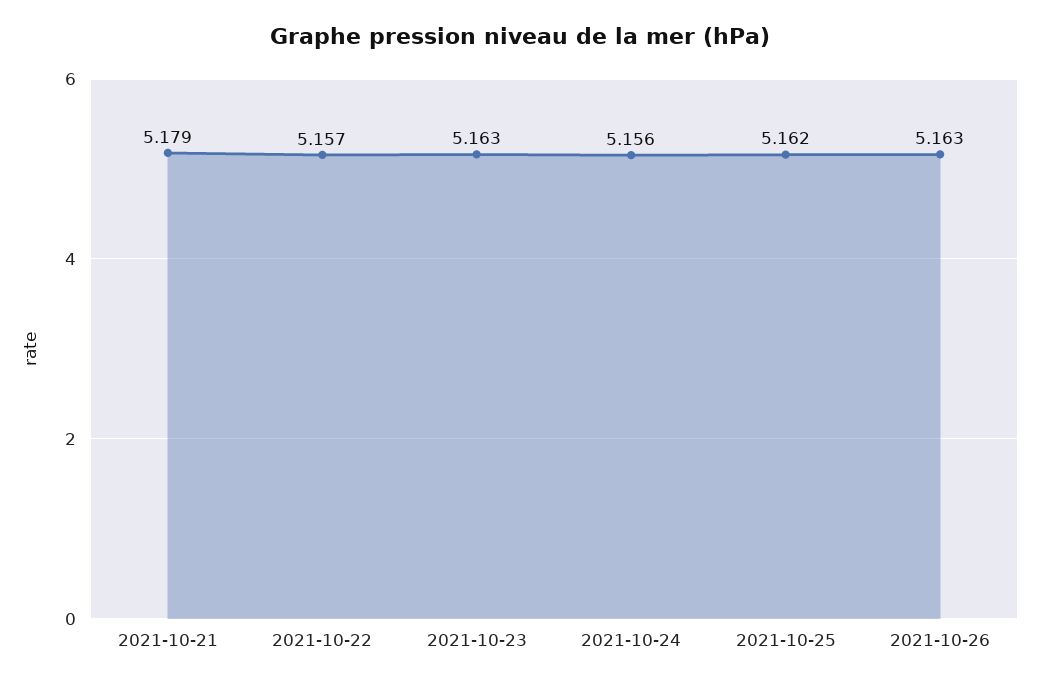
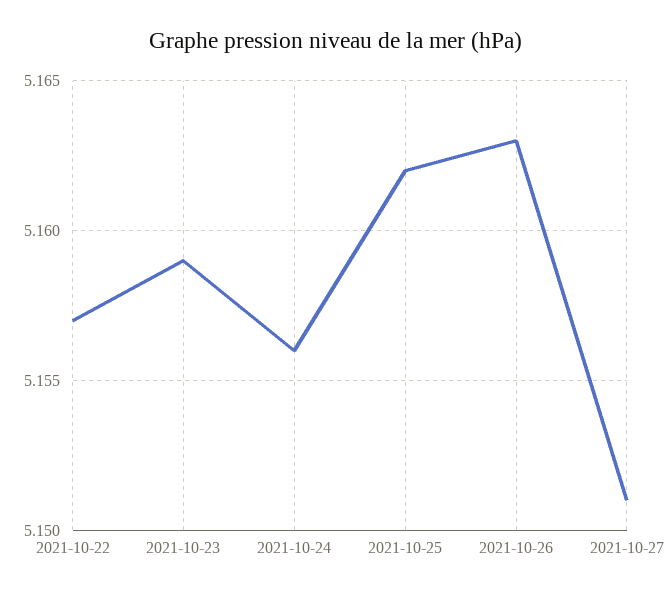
2021-10-21: 5.179 -> none
2021-10-23: 5.163 -> 5.159
2021-10-27: none -> 5.151

